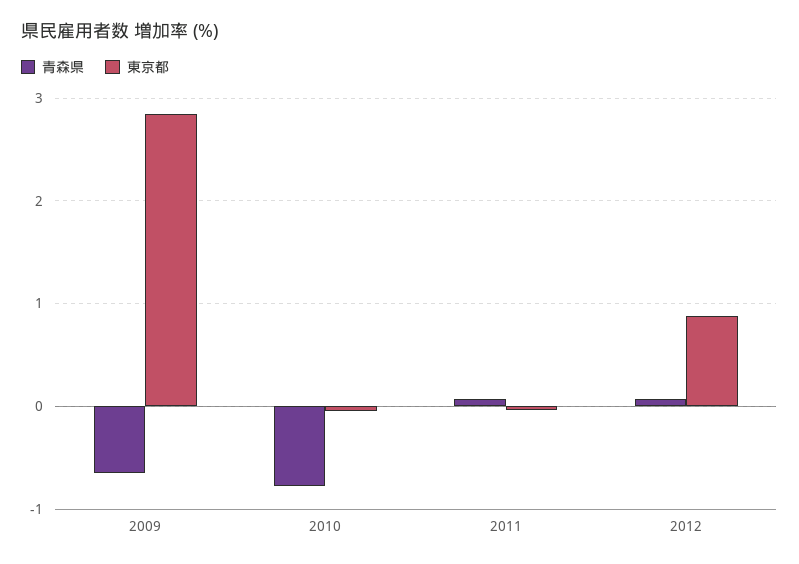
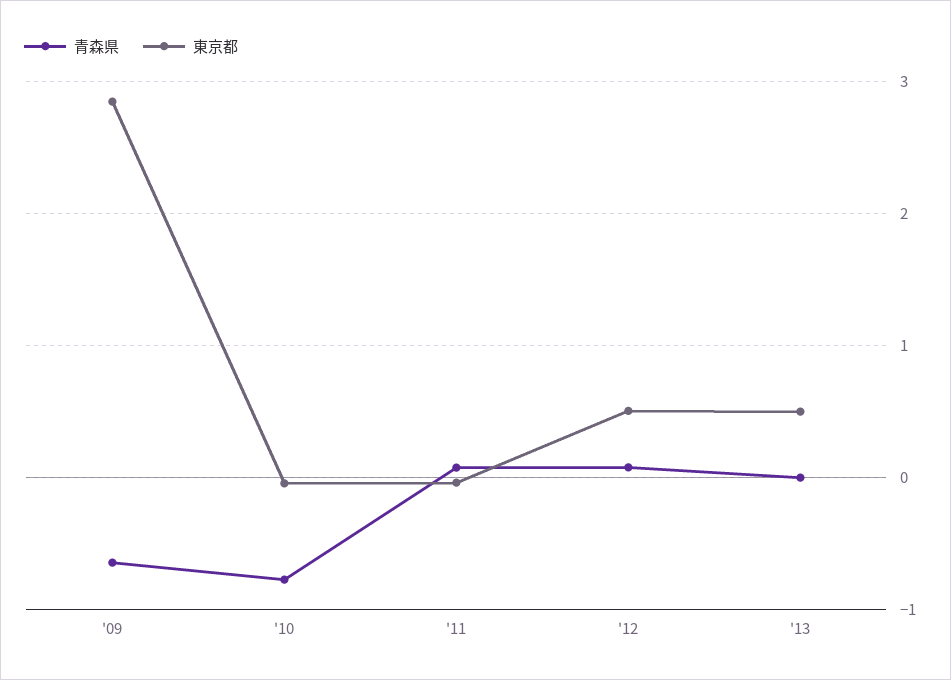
東京都, 2012: 0.9 -> 0.5
青森県, '13: none -> 0
東京都, '13: none -> 0.5

